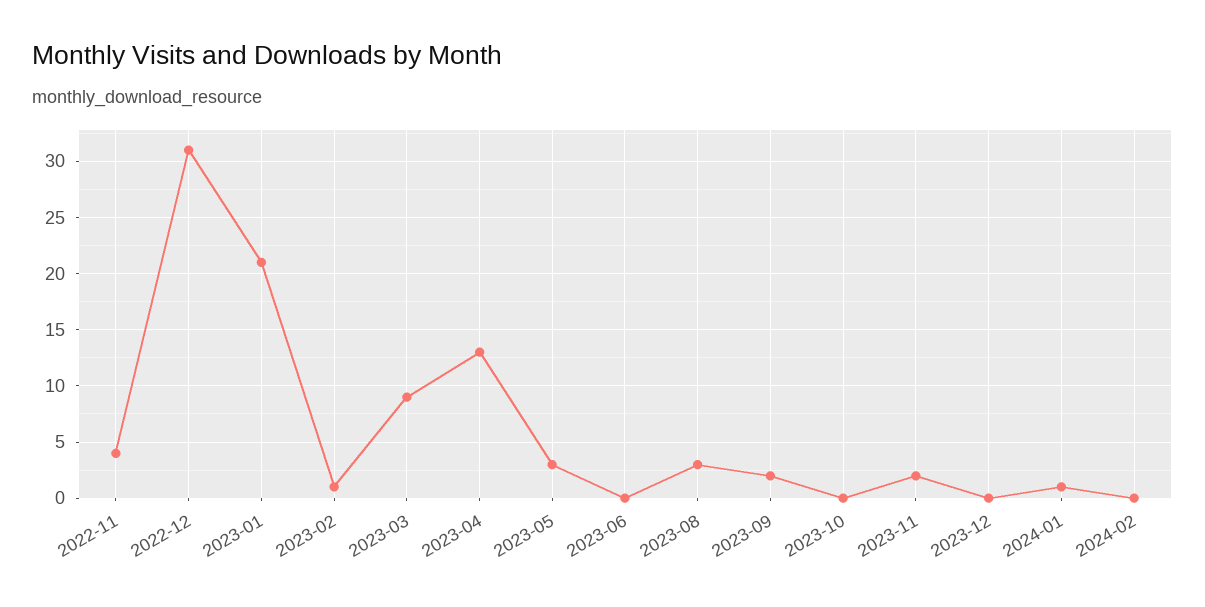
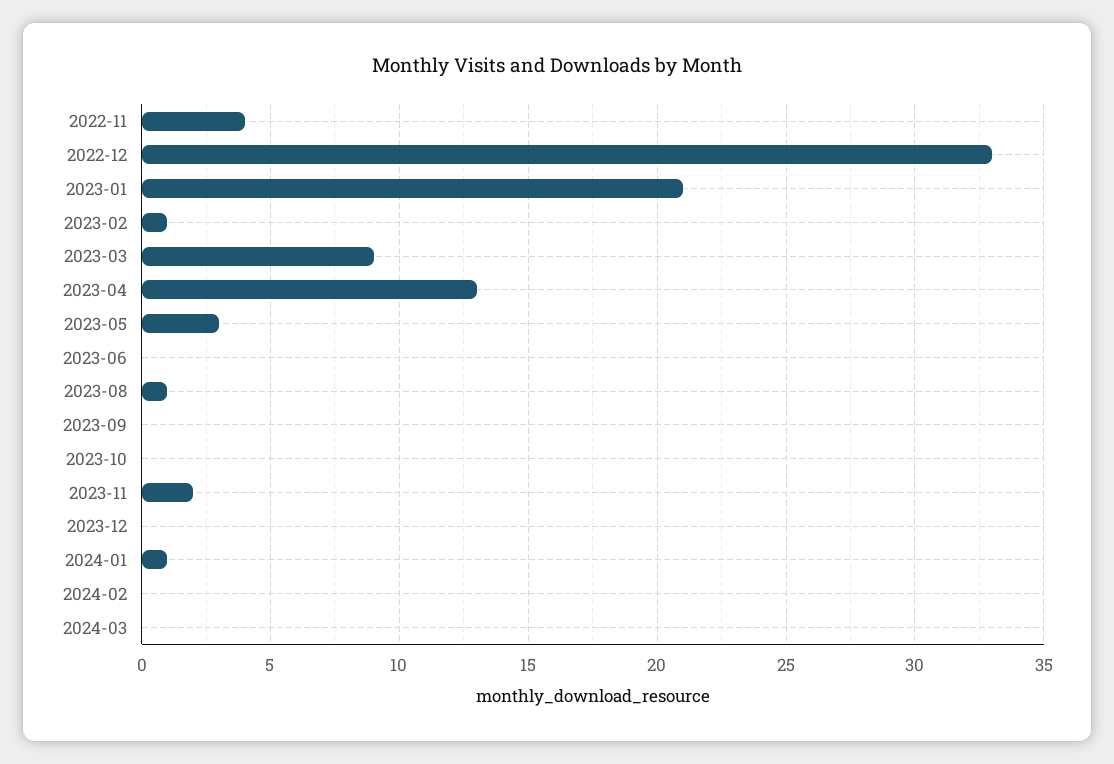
2022-12: 31 -> 33
2023-08: 3 -> 1
2023-09: 2 -> 0
2024-03: none -> 0

